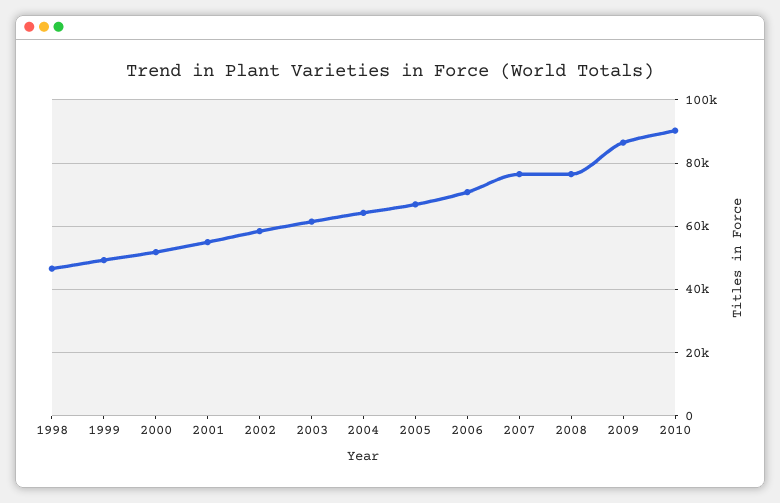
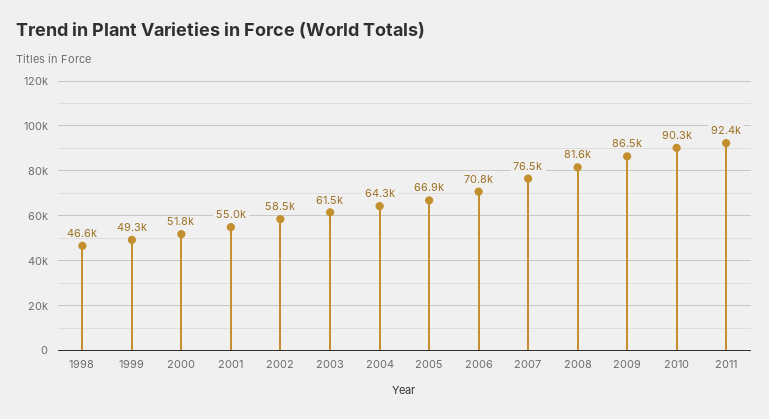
2008: 76000 -> 81600
2011: none -> 92400

